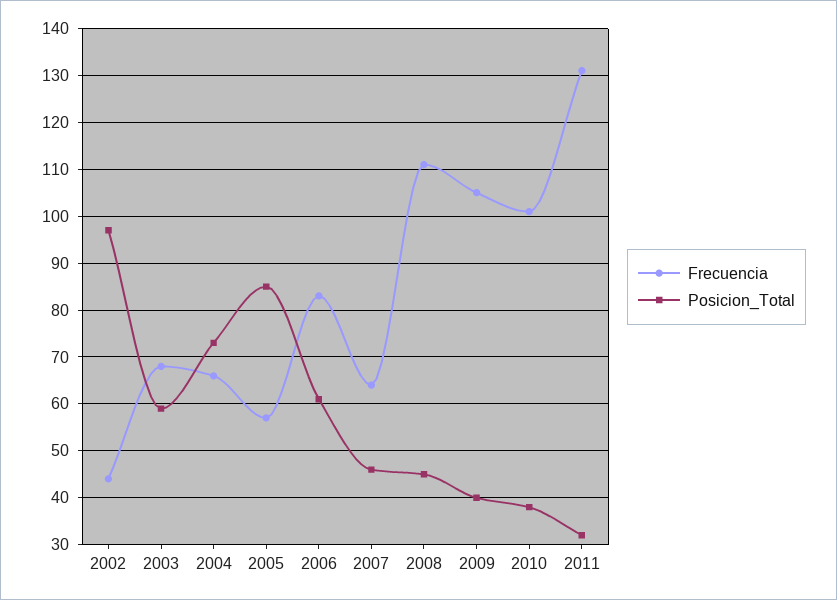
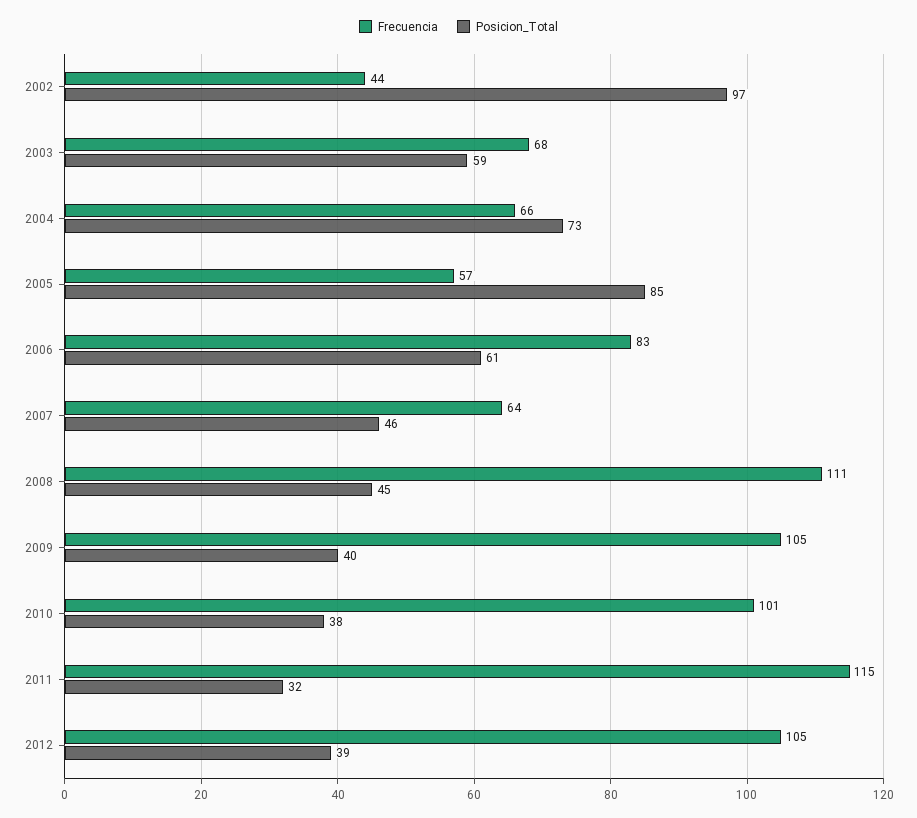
Frecuencia, 2011: 130 -> 115
Frecuencia, 2012: none -> 105
Posicion_Total, 2012: none -> 39

